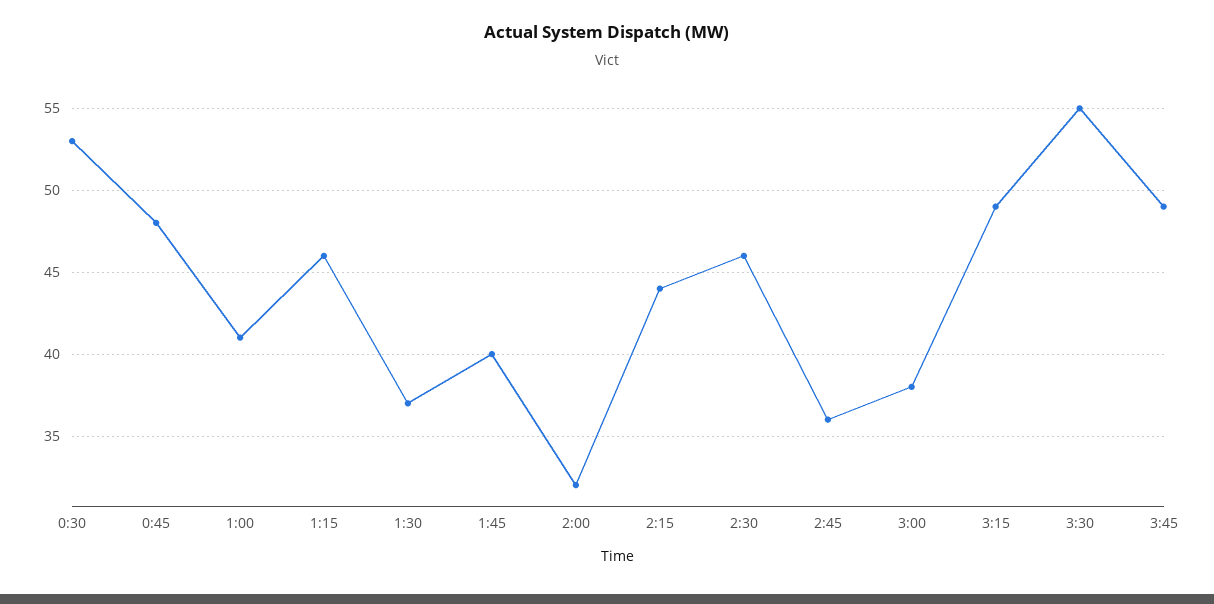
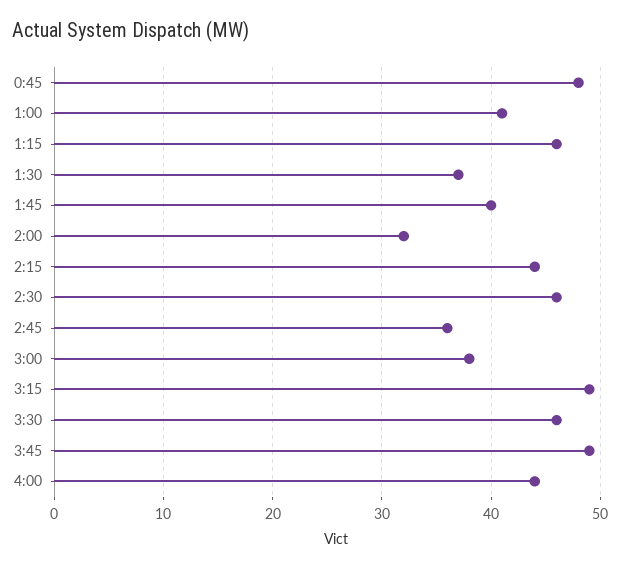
0:30: 53 -> none
3:30: 55 -> 46
4:00: none -> 44

